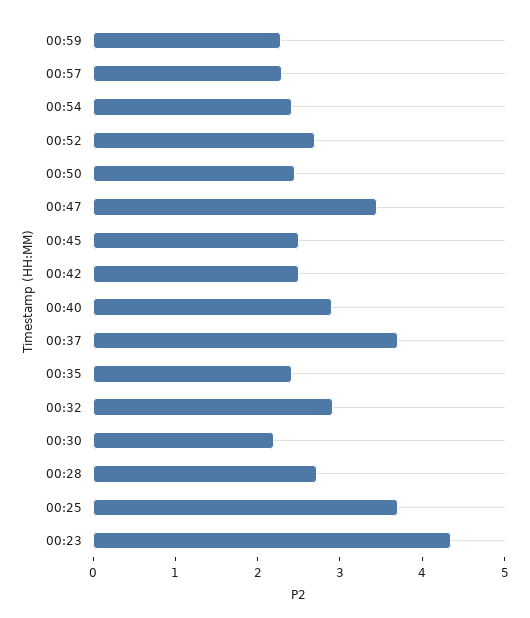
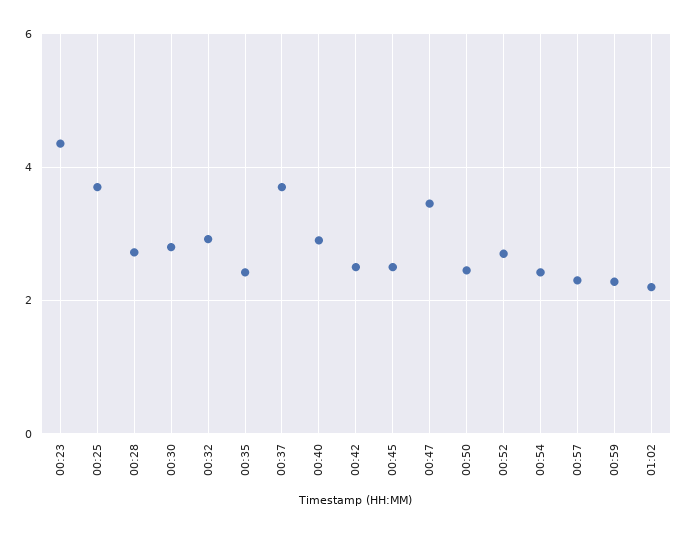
00:30: 2.2 -> 2.8
01:02: none -> 2.2

